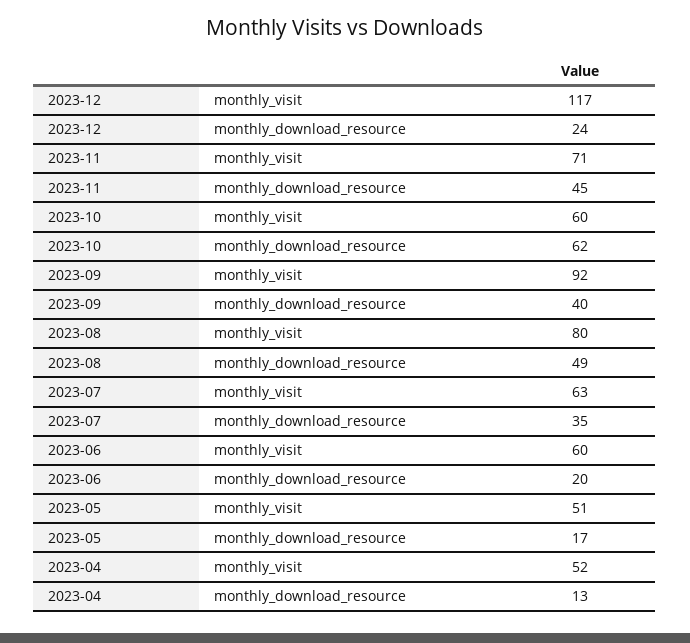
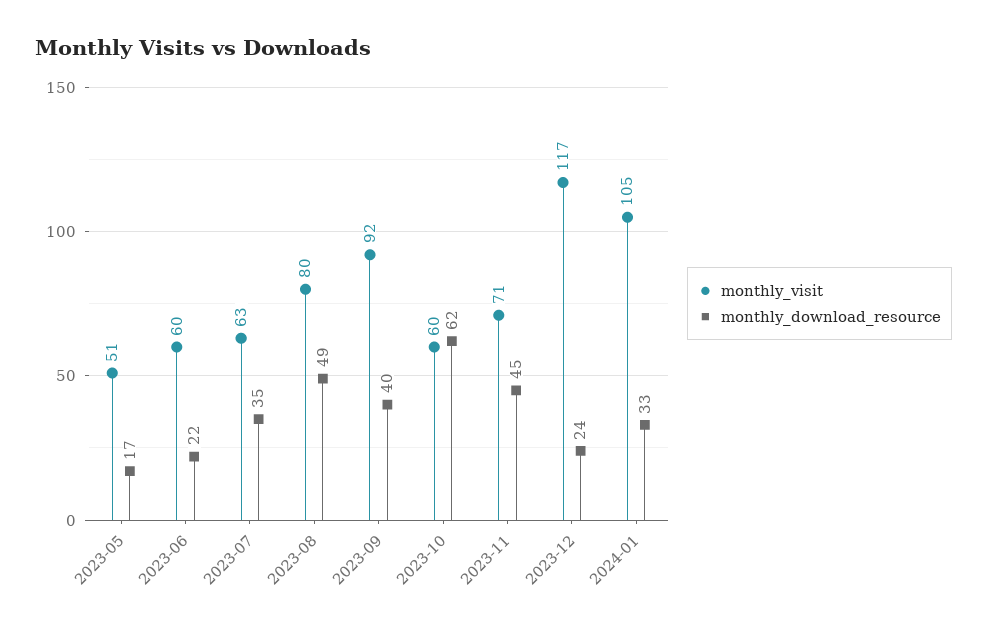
monthly_download_resource, 2023-06: 20 -> 22
monthly_visit, 2023-04: 52 -> none
monthly_download_resource, 2023-04: 13 -> none
monthly_visit, 2024-01: none -> 105
monthly_download_resource, 2024-01: none -> 33

